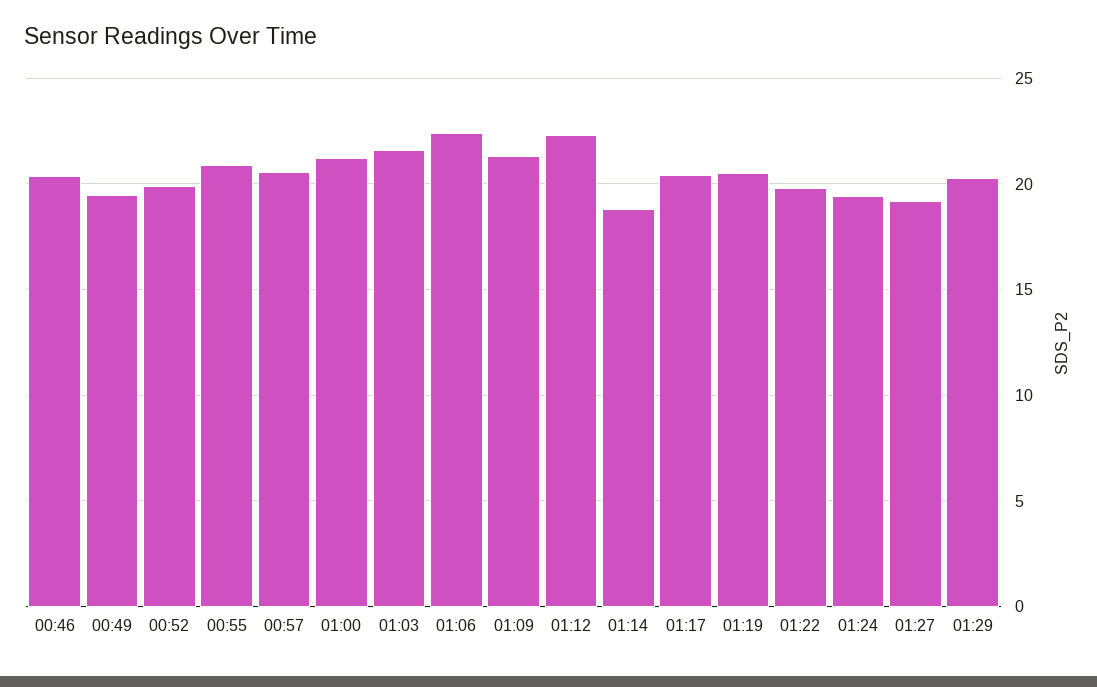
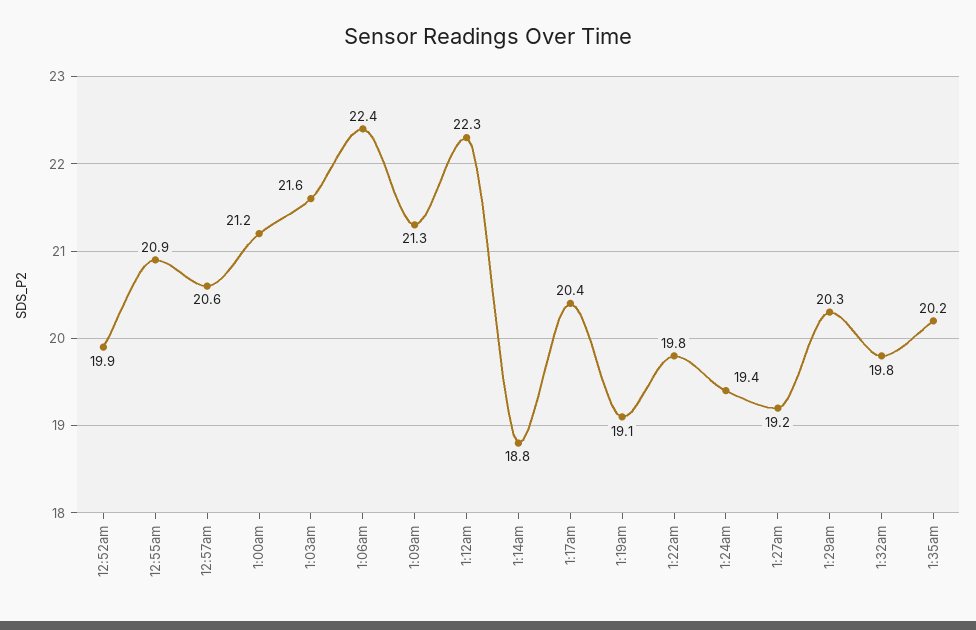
00:46: 20.5 -> none
00:49: 19.5 -> none
01:19: 20.5 -> 19.1
1:32am: none -> 19.8
1:35am: none -> 20.2

